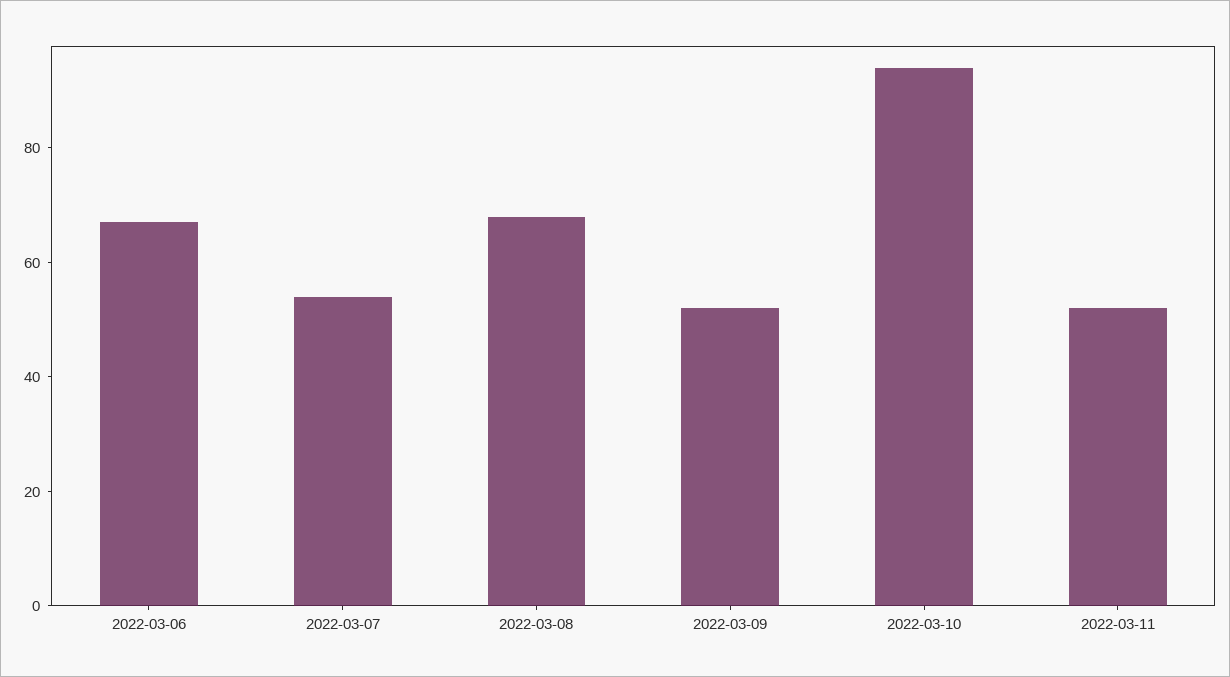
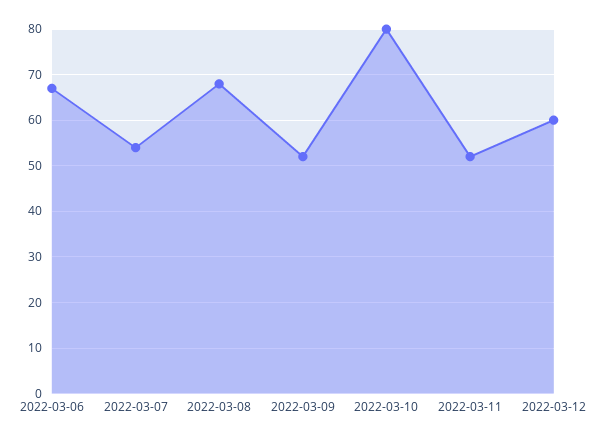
2022-03-10: 95 -> 80
2022-03-12: none -> 60

